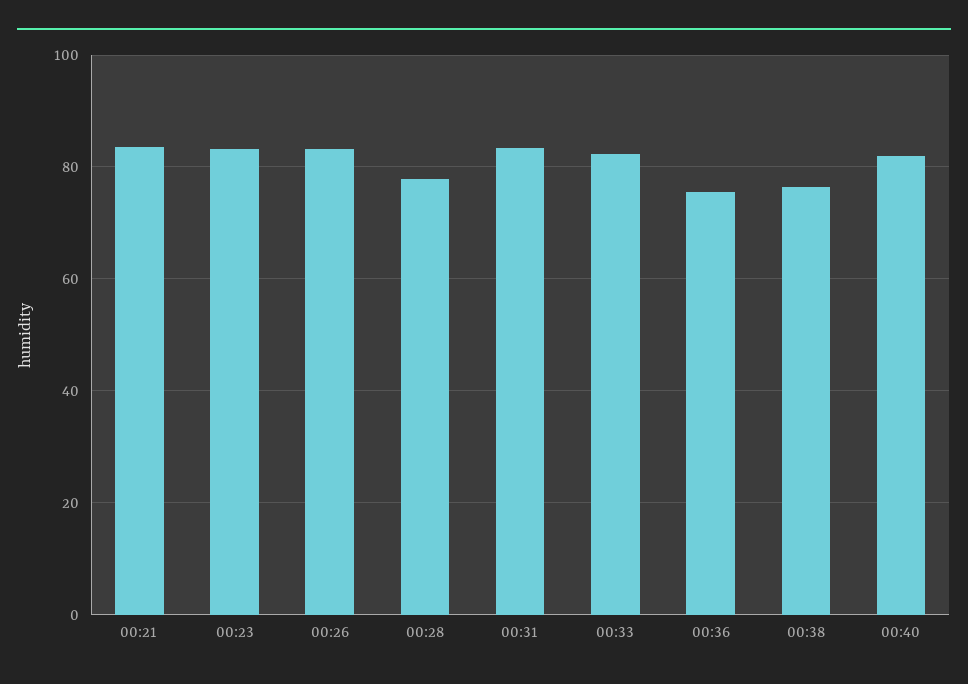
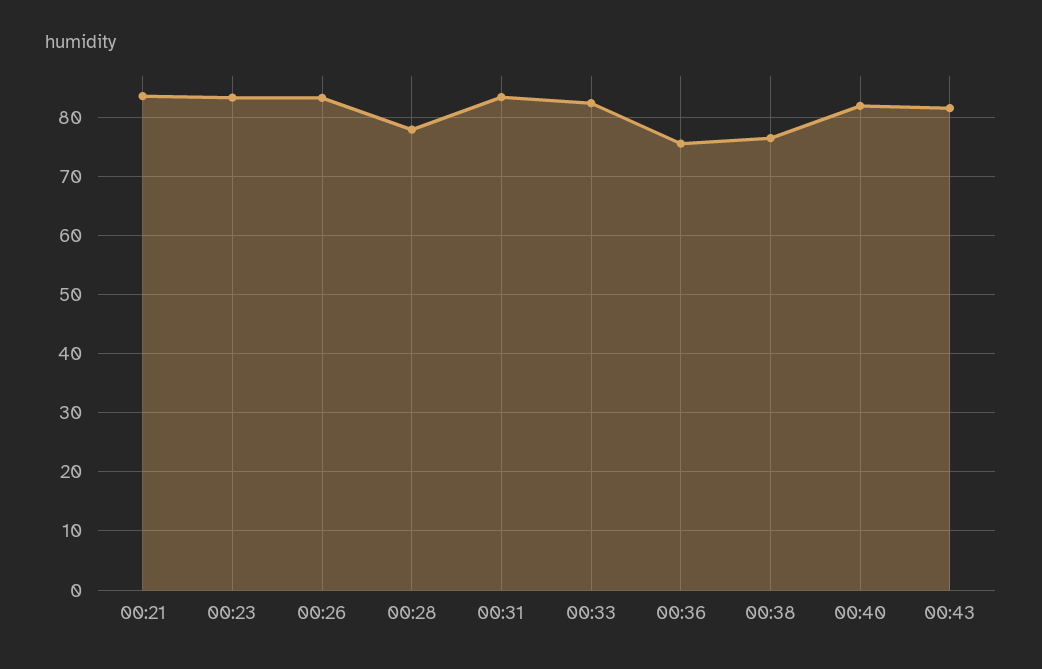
00:43: none -> 82

